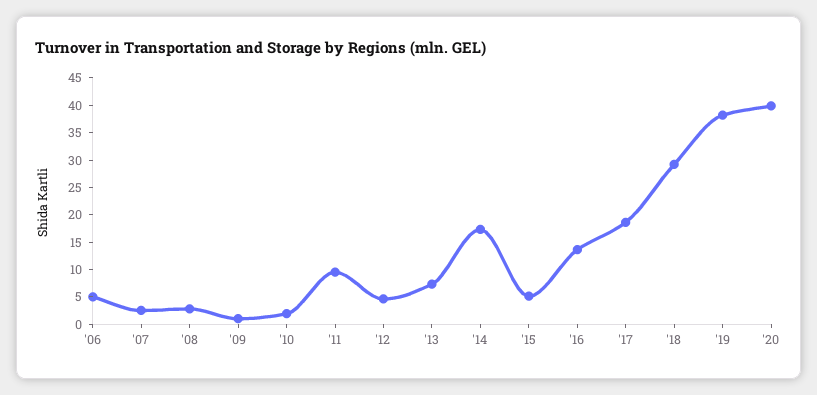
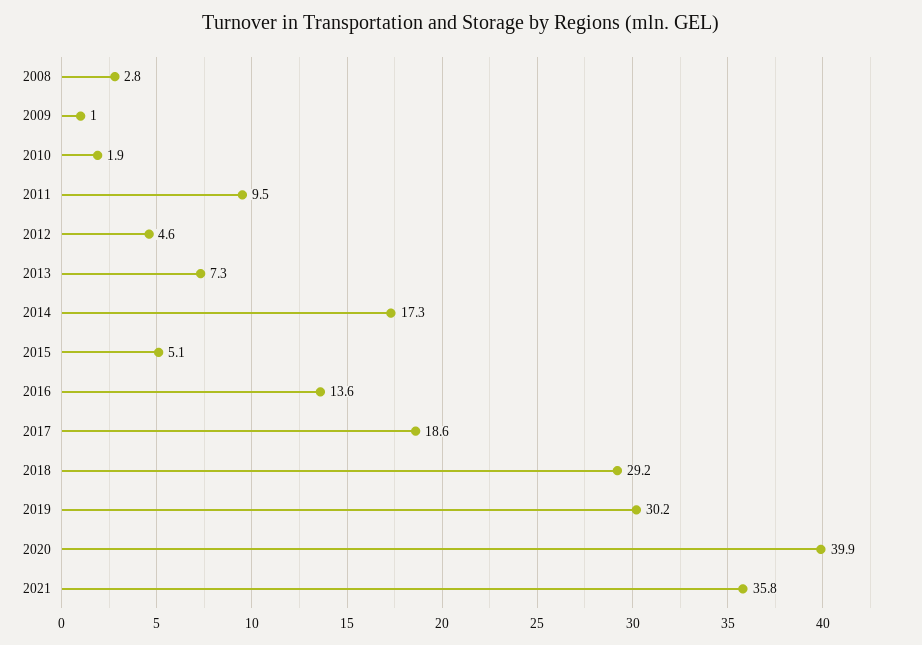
'06: 5 -> none
'07: 2.5 -> none
'19: 37.5 -> 30.2
2021: none -> 35.8

